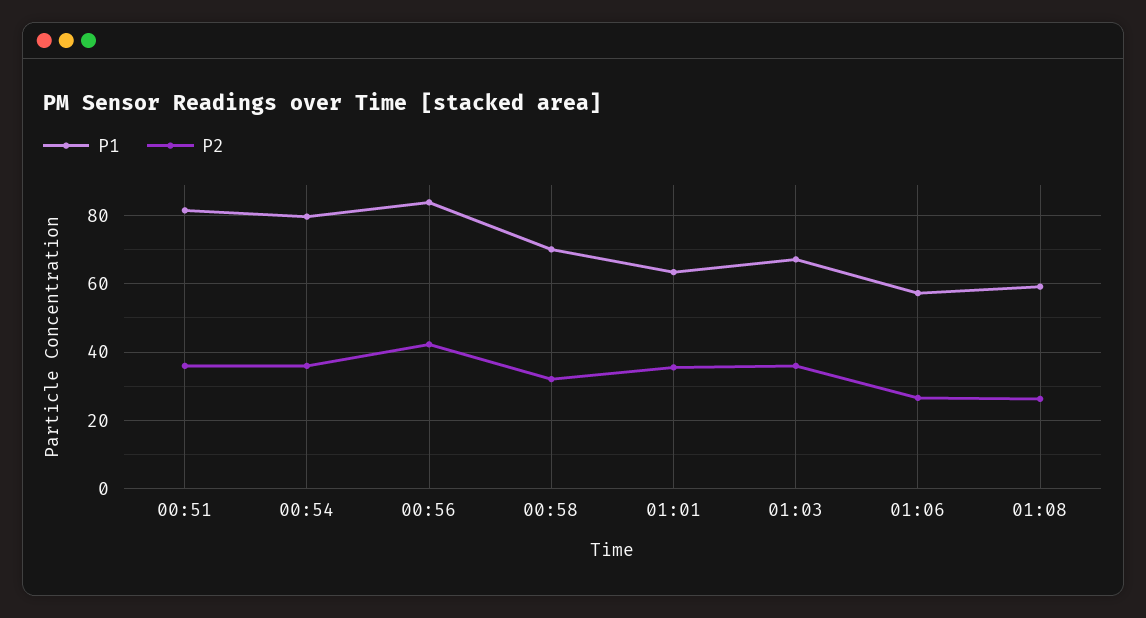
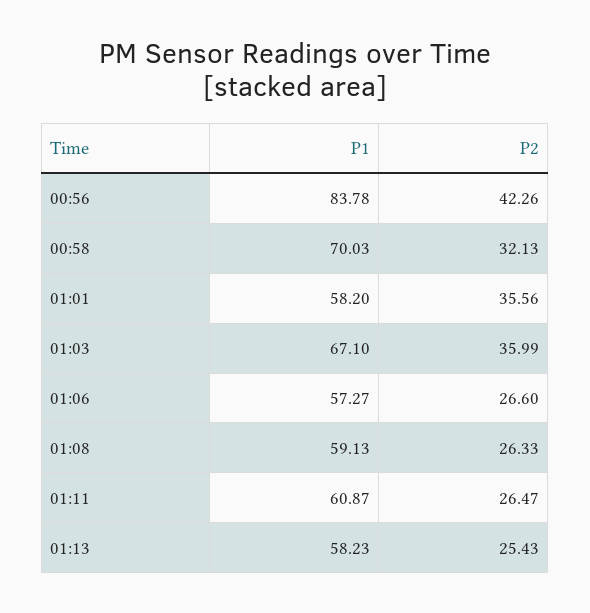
P1, 00:51: 82 -> none
P2, 00:51: 36 -> none
P1, 00:54: 80 -> none
P2, 00:54: 36 -> none
P1, 01:01: 64 -> 58.2
P1, 01:11: none -> 60.87
P2, 01:11: none -> 26.47
P1, 01:13: none -> 58.23
P2, 01:13: none -> 25.43

